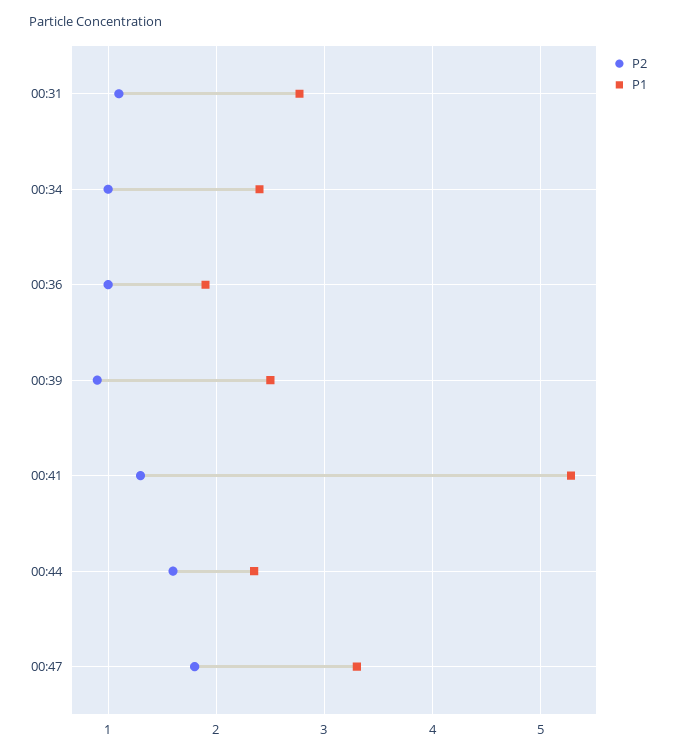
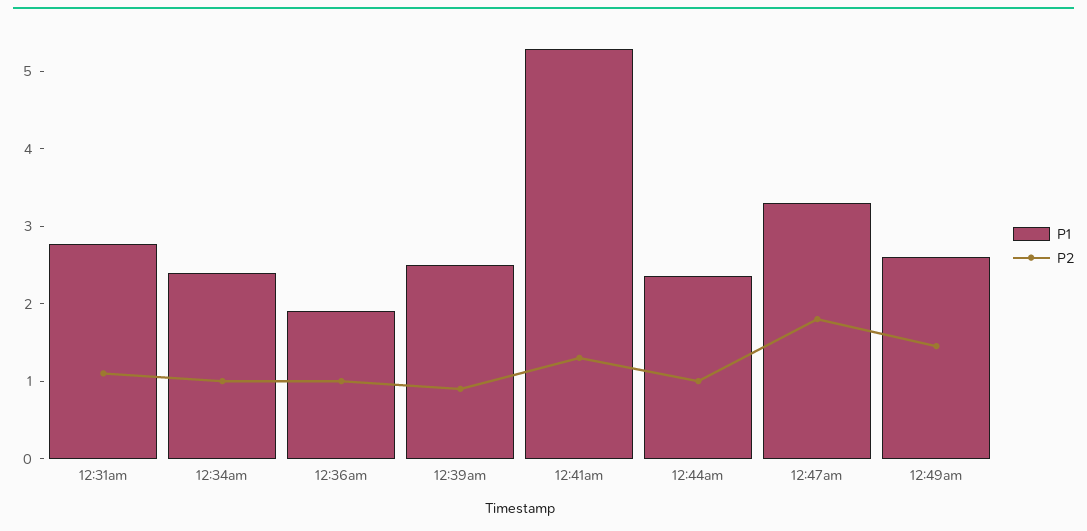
P2, 00:44: 1.6 -> 1
P1, 12:49am: none -> 2.6
P2, 12:49am: none -> 1.4

